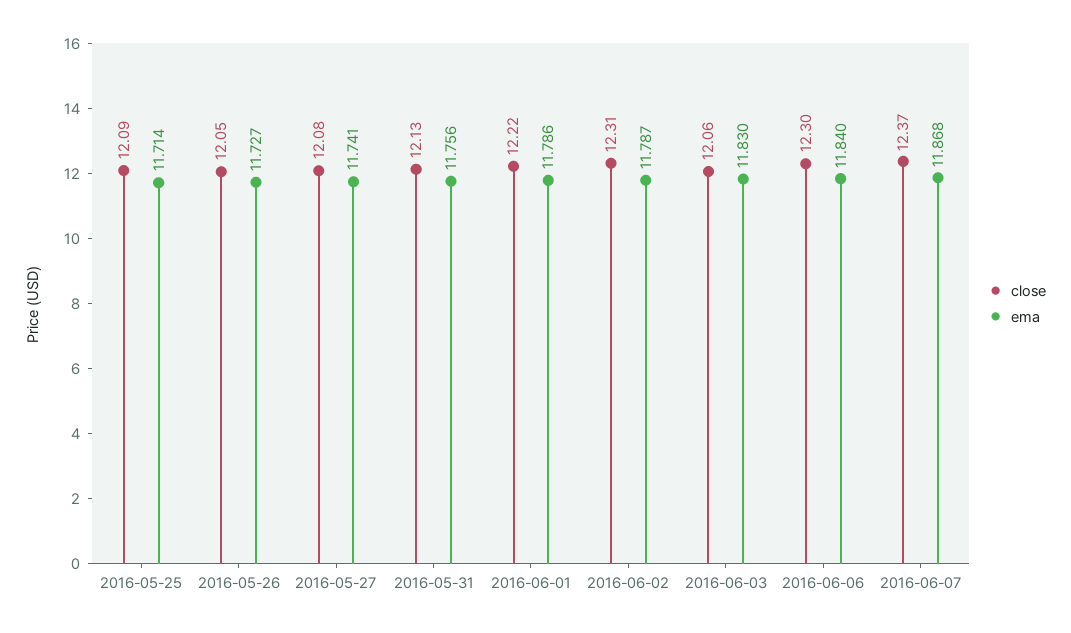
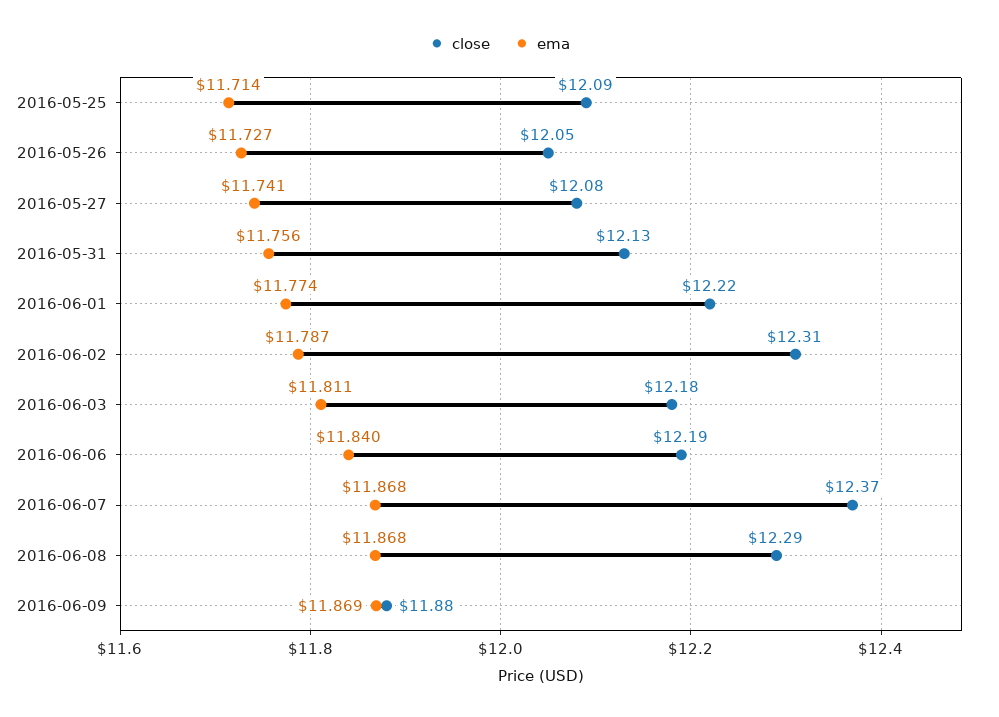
ema, 2016-06-01: 11.786 -> 11.774
close, 2016-06-03: 12.06 -> 12.18
ema, 2016-06-03: 11.83 -> 11.811
close, 2016-06-06: 12.3 -> 12.19
close, 2016-06-08: none -> 12.29
ema, 2016-06-08: none -> 11.868
close, 2016-06-09: none -> 11.88
ema, 2016-06-09: none -> 11.869

